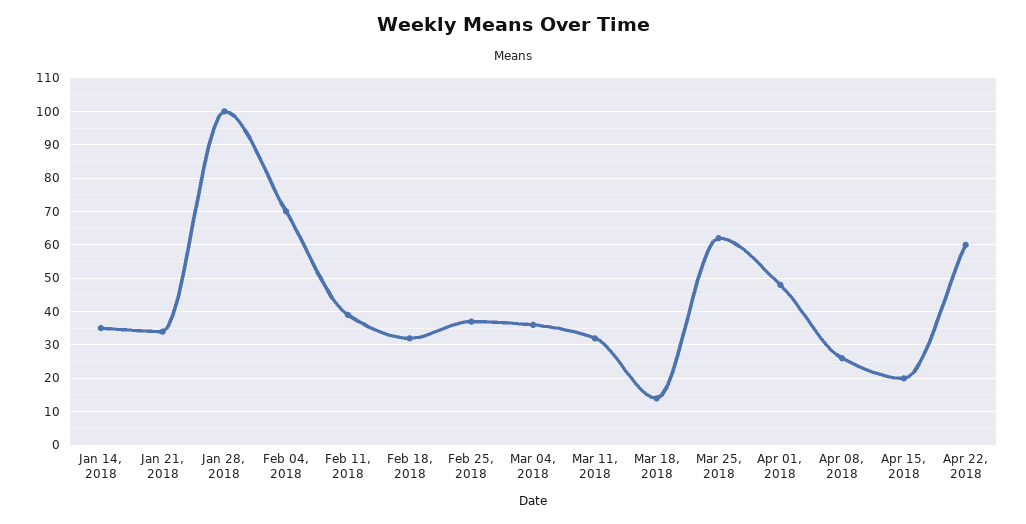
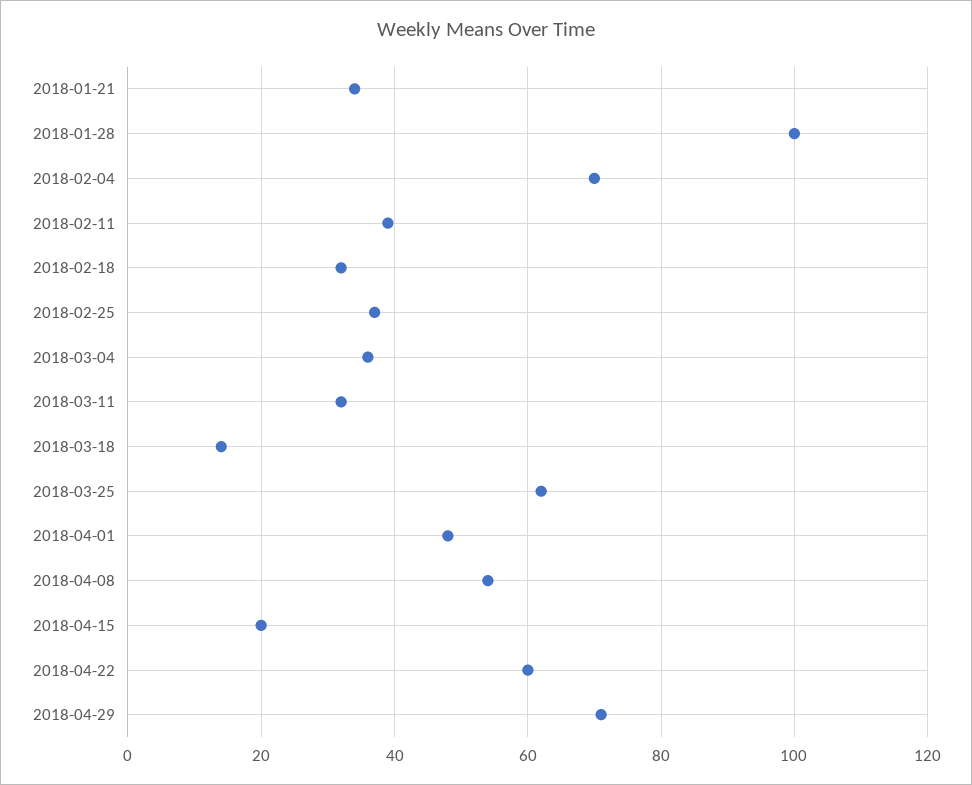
Jan 14, 2018: 35 -> none
Apr 08, 2018: 25 -> 55
2018-04-29: none -> 70

